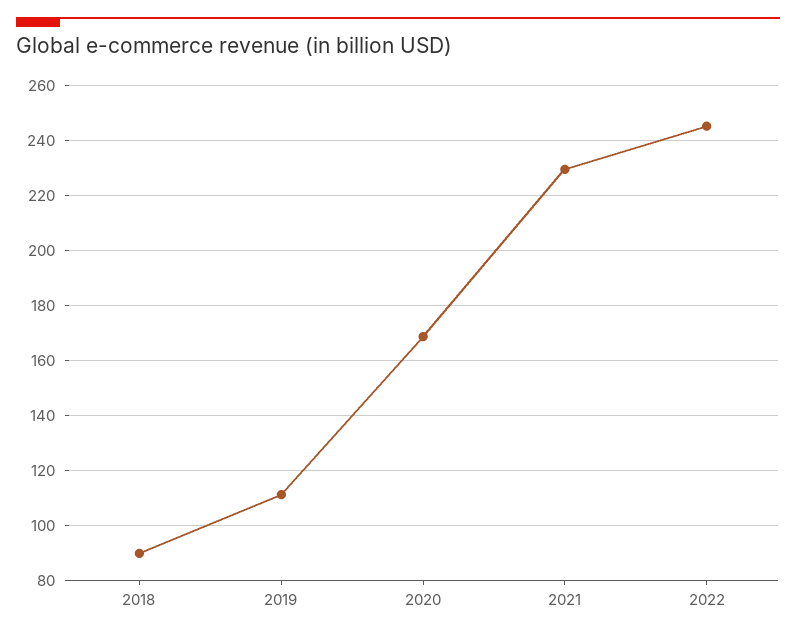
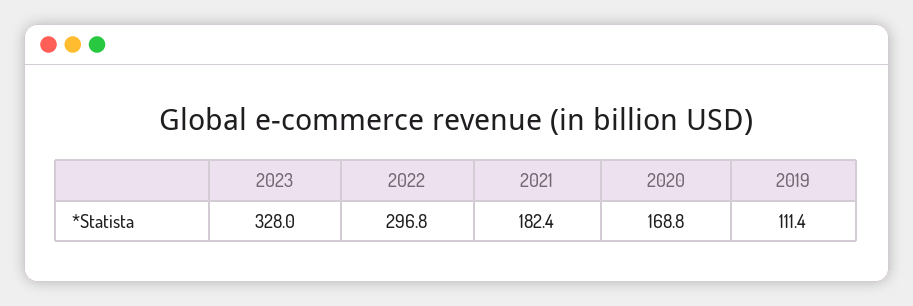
2018: 90 -> none
2021: 230 -> 182.4
2022: 245 -> 296.8
2023: none -> 328

